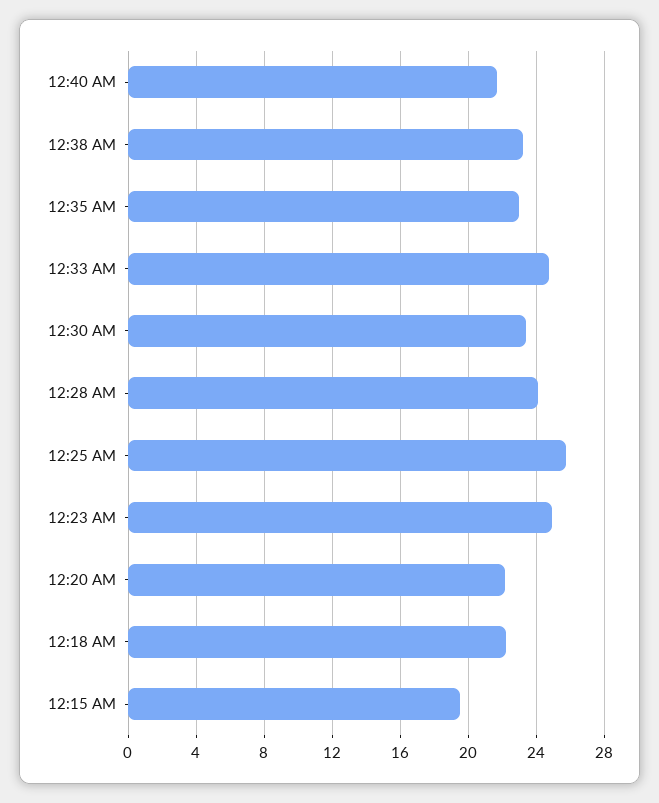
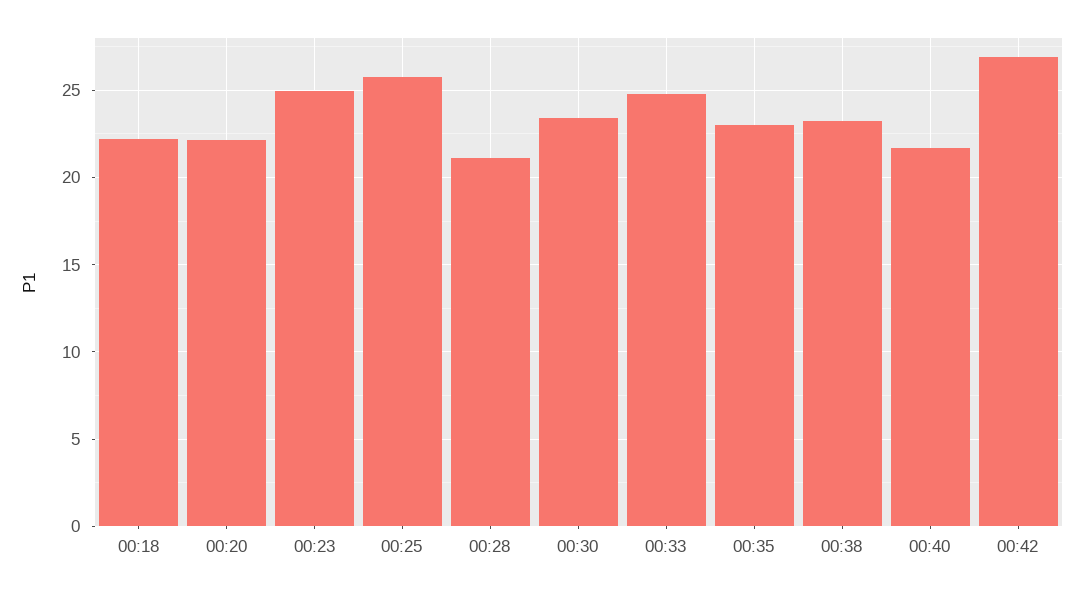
12:28 AM: 24 -> 21
12:15 AM: 19.5 -> none
00:42: none -> 27

